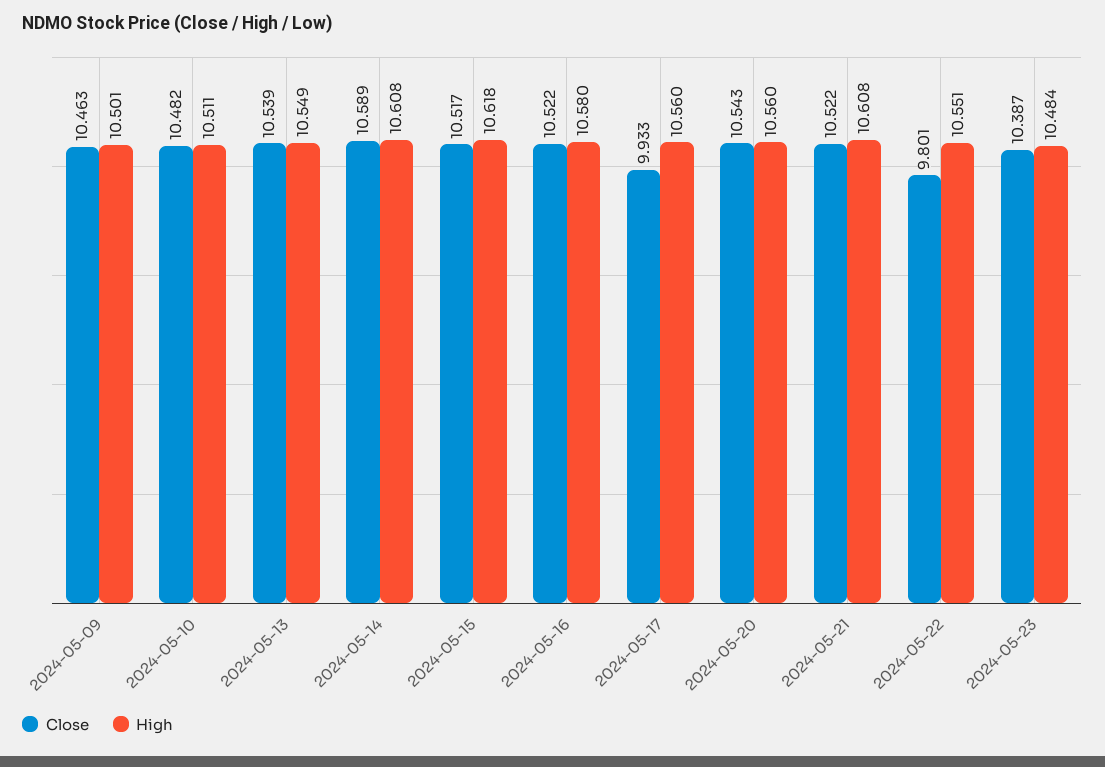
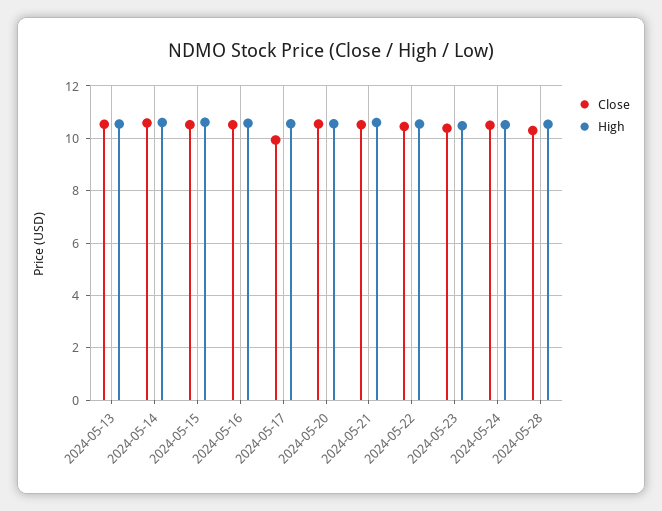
Close, 2024-05-09: 10.463 -> none
High, 2024-05-09: 10.501 -> none
Close, 2024-05-10: 10.482 -> none
High, 2024-05-10: 10.511 -> none
Close, 2024-05-22: 9.801 -> 10.5
Close, 2024-05-24: none -> 10.5
High, 2024-05-24: none -> 10.5
Close, 2024-05-28: none -> 10.25
High, 2024-05-28: none -> 10.5

